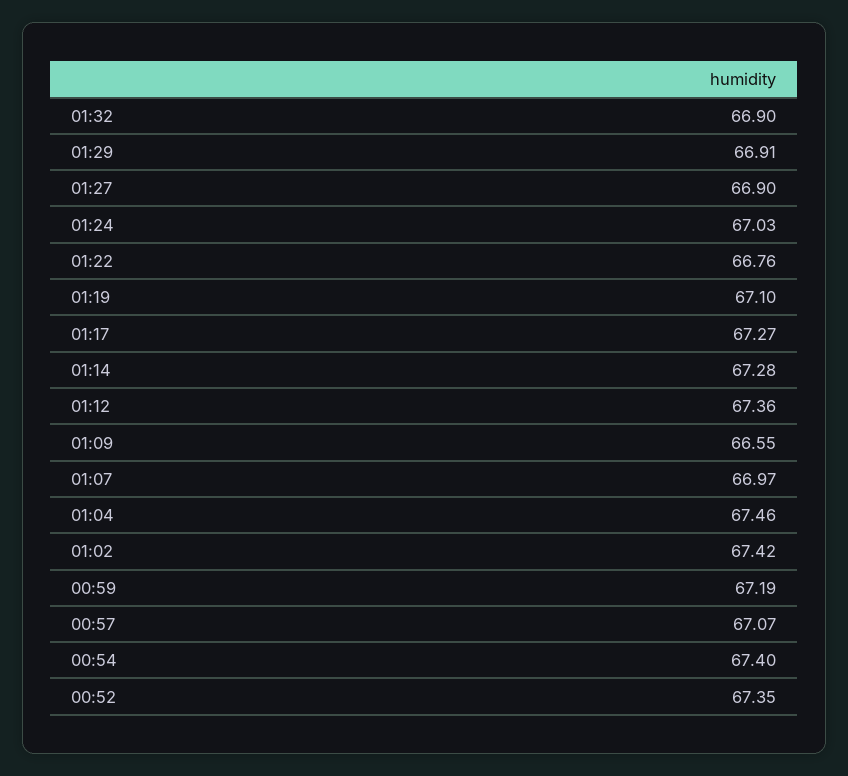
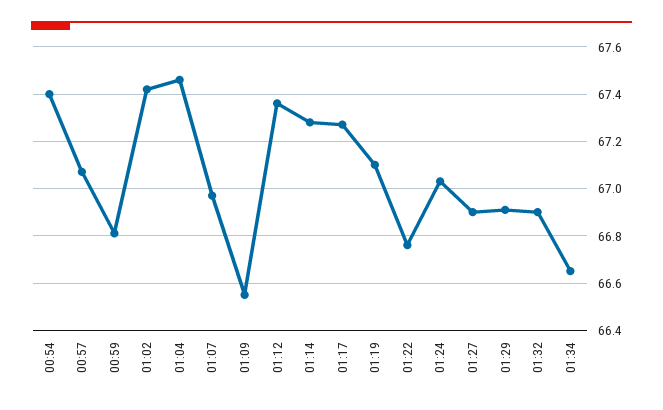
00:59: 67.19 -> 66.8
00:52: 67.35 -> none
01:34: none -> 66.65

